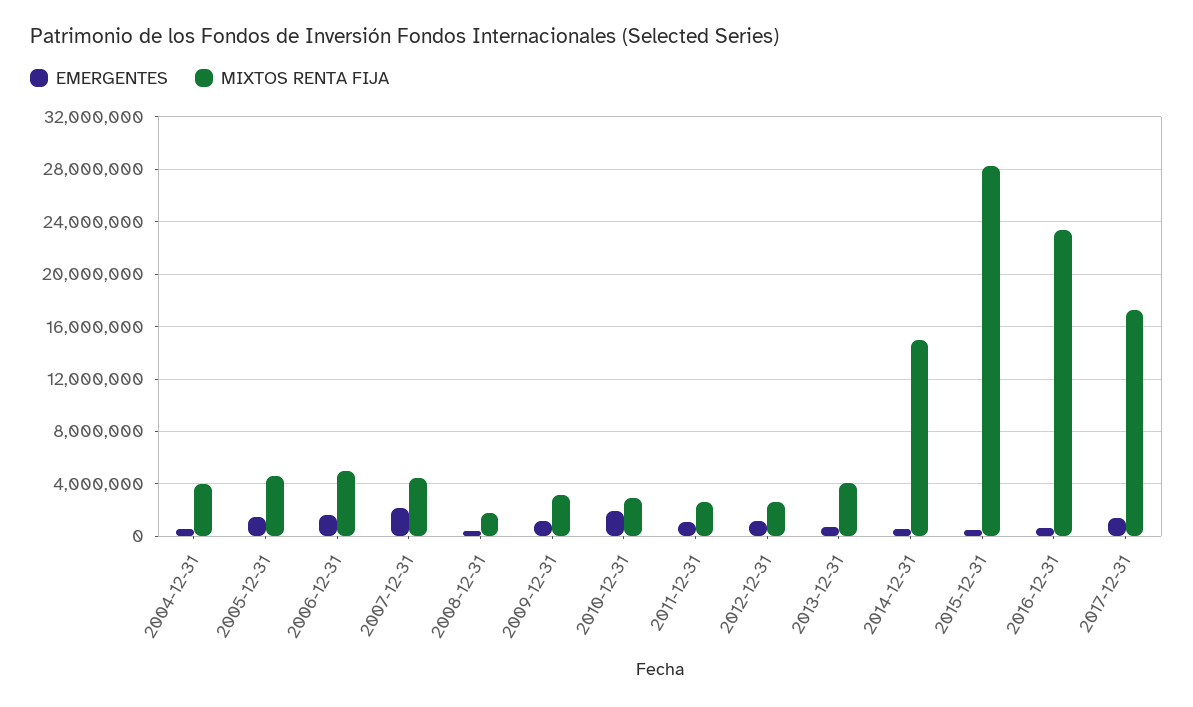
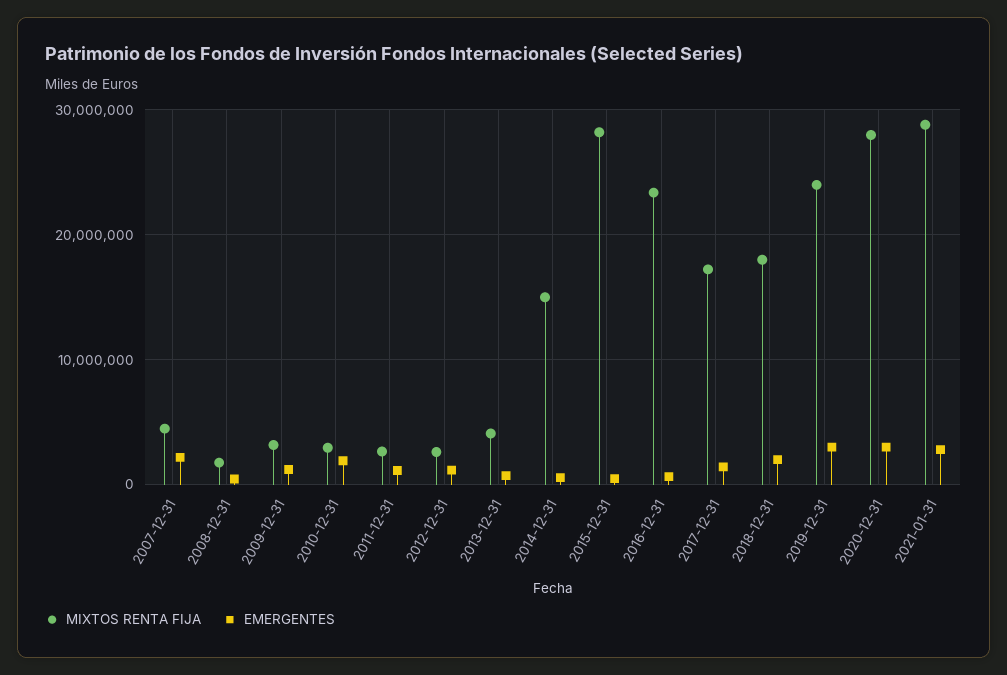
EMERGENTES, 2004-12-31: 500000 -> none
MIXTOS RENTA FIJA, 2004-12-31: 4000000 -> none
EMERGENTES, 2005-12-31: 1500000 -> none
MIXTOS RENTA FIJA, 2005-12-31: 4500000 -> none
EMERGENTES, 2006-12-31: 1500000 -> none
MIXTOS RENTA FIJA, 2006-12-31: 5000000 -> none
MIXTOS RENTA FIJA, 2018-12-31: none -> 18000000
EMERGENTES, 2018-12-31: none -> 2000000
MIXTOS RENTA FIJA, 2019-12-31: none -> 24000000
EMERGENTES, 2019-12-31: none -> 3000000
MIXTOS RENTA FIJA, 2020-12-31: none -> 28000000
EMERGENTES, 2020-12-31: none -> 3000000
MIXTOS RENTA FIJA, 2021-01-31: none -> 29000000
EMERGENTES, 2021-01-31: none -> 3000000

